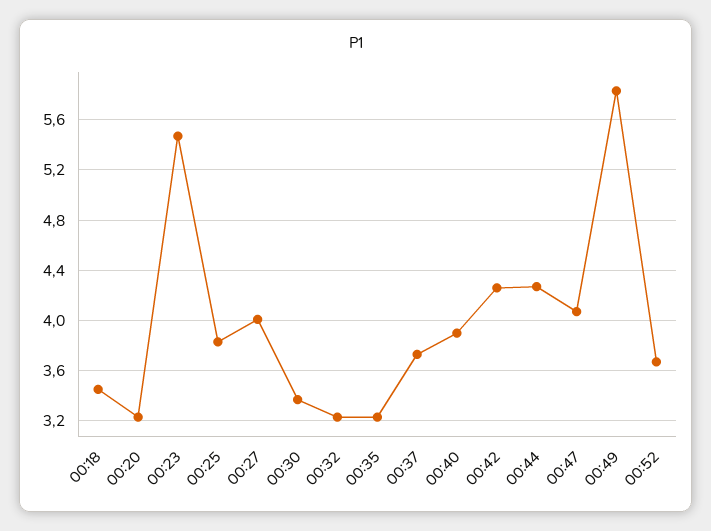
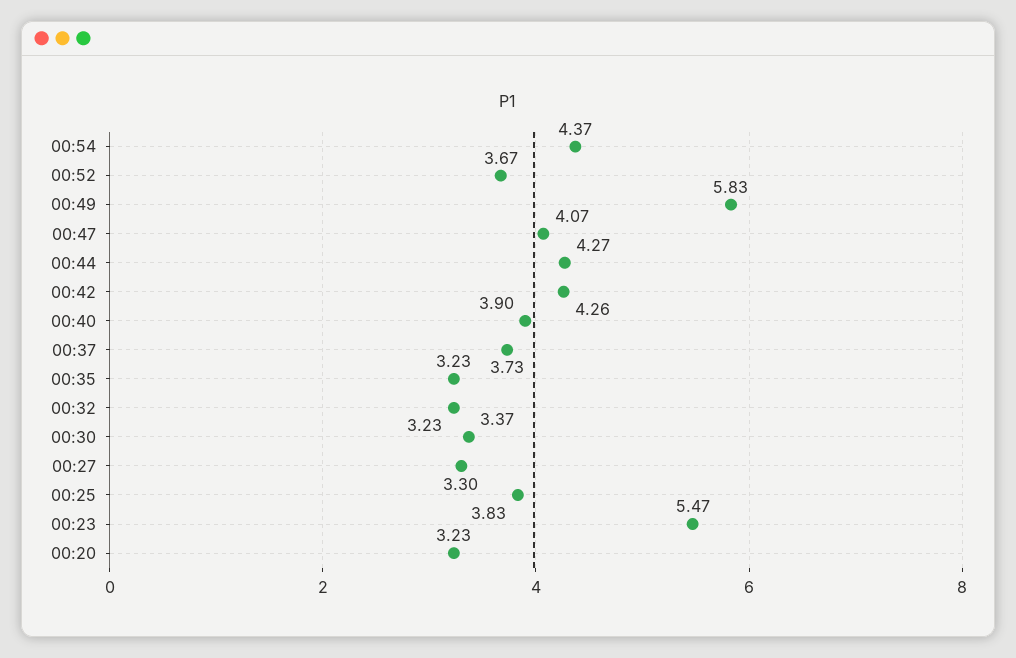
00:18: 3.45 -> none
00:27: 4 -> 3.3
00:54: none -> 4.37

